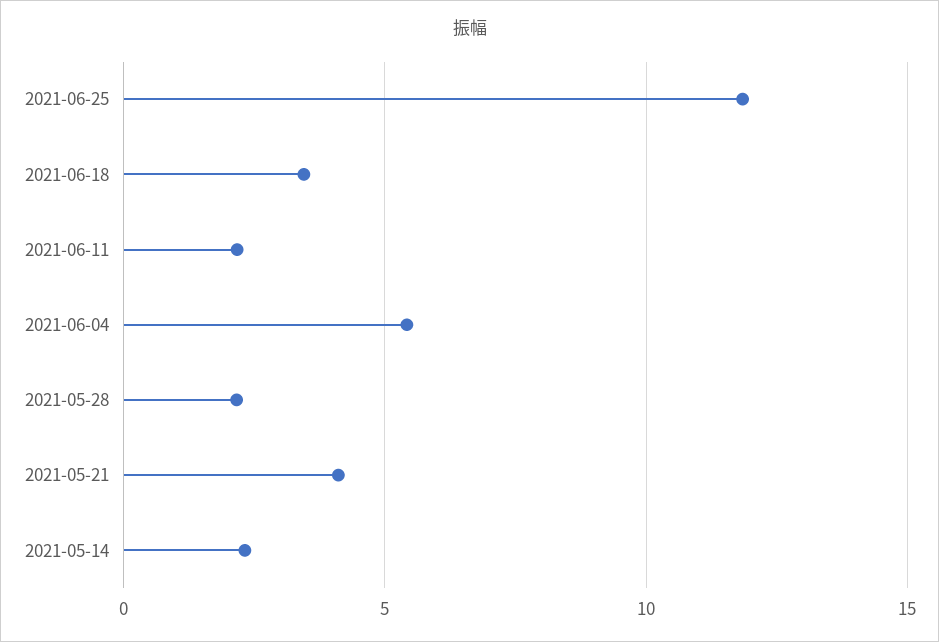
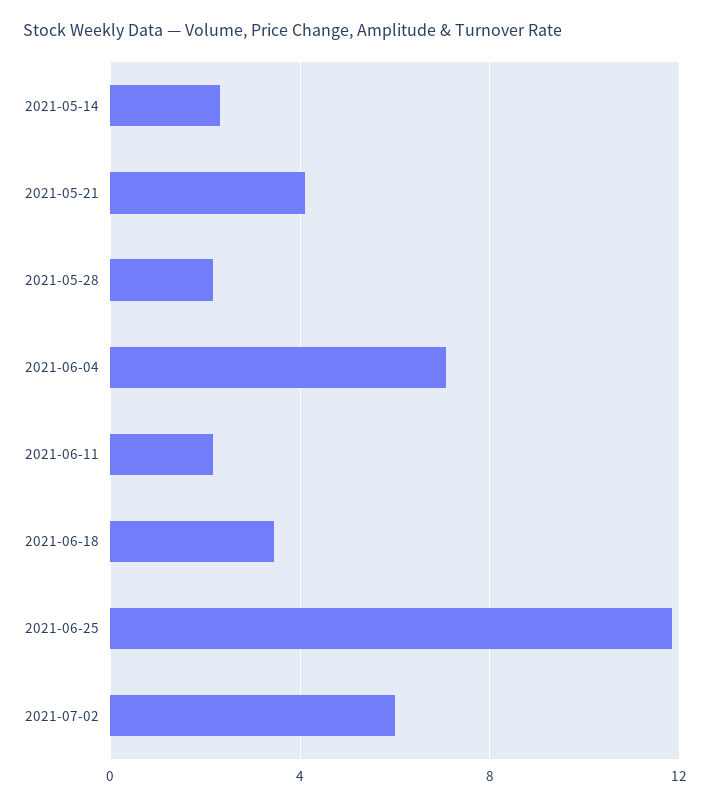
2021-06-04: 5.5 -> 7
2021-07-02: none -> 6

